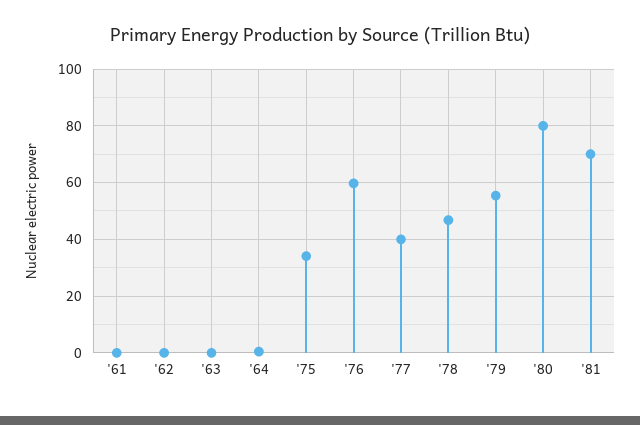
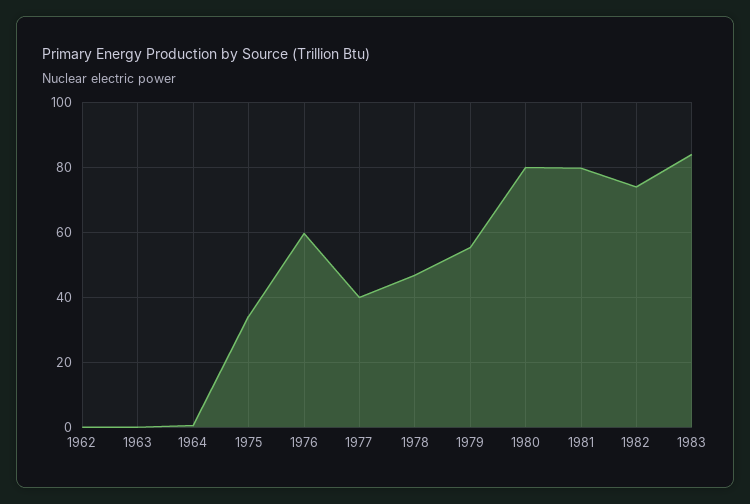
'61: 0 -> none
'81: 70 -> 80
1982: none -> 74
1983: none -> 84

